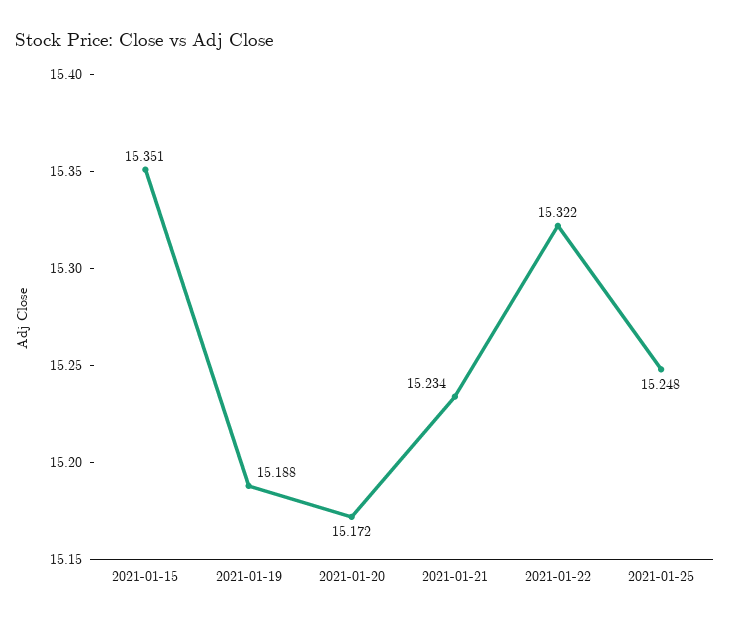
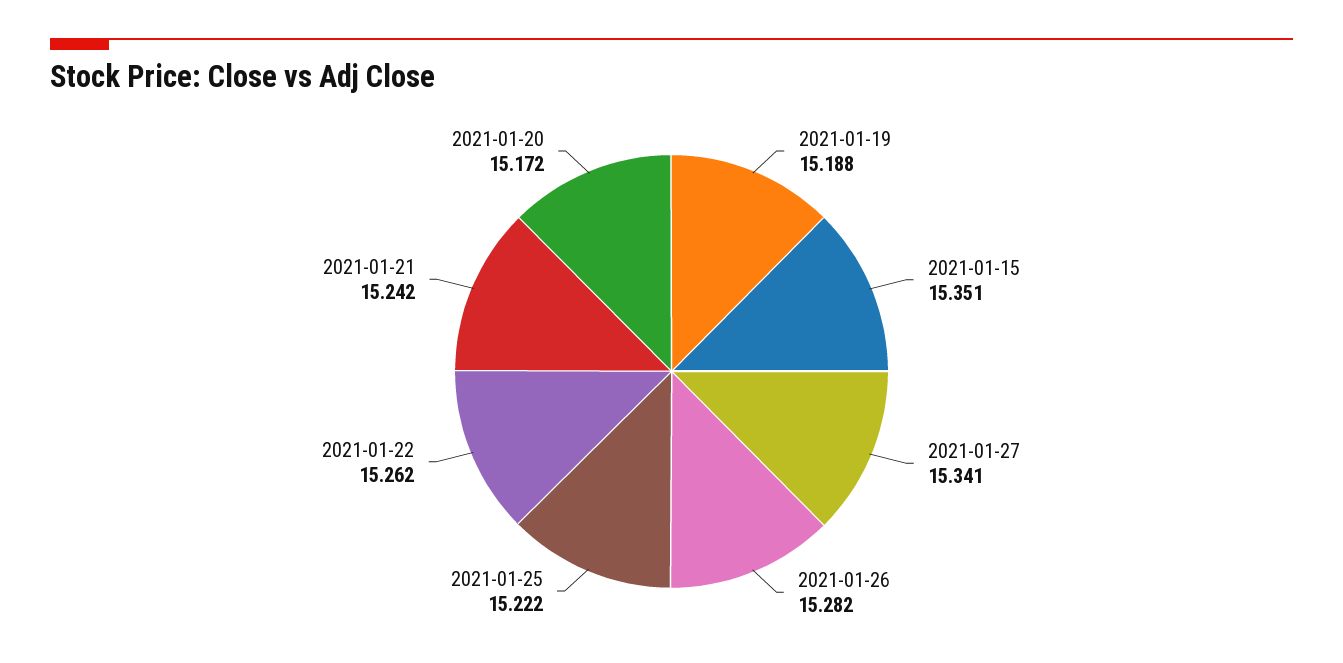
2021-01-21: 15.234 -> 15.242
2021-01-22: 15.322 -> 15.262
2021-01-25: 15.248 -> 15.222
2021-01-27: none -> 15.341
2021-01-26: none -> 15.282

